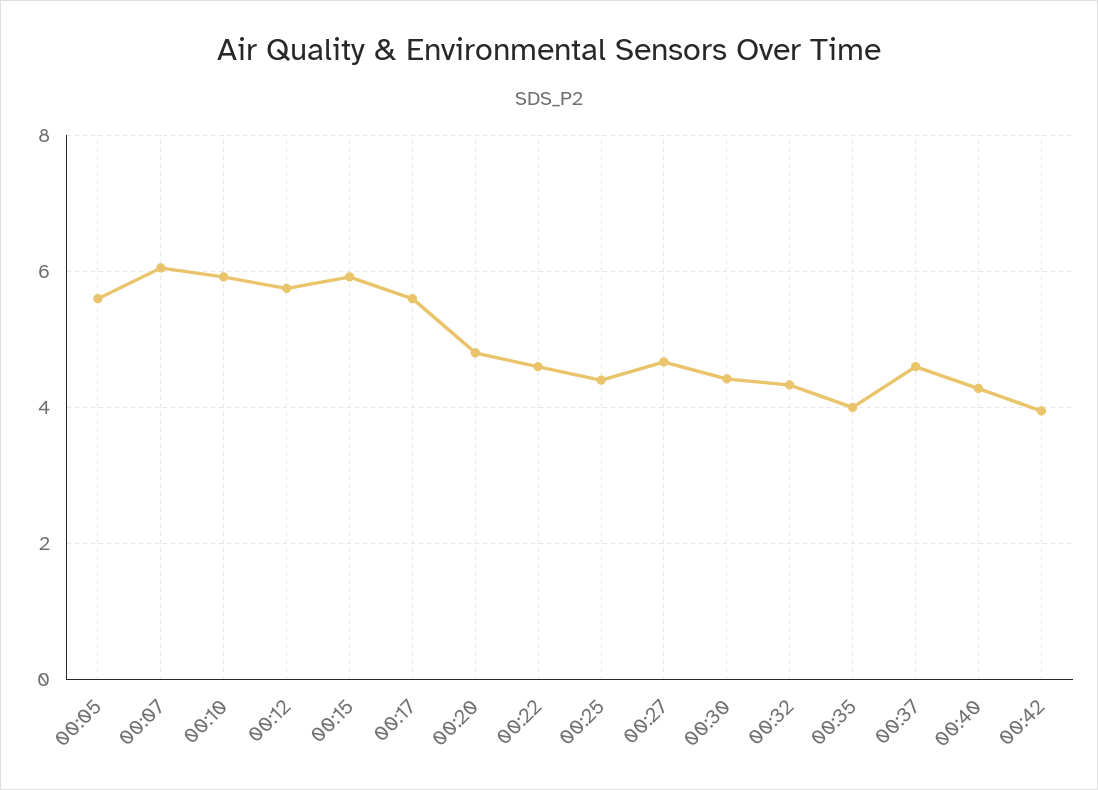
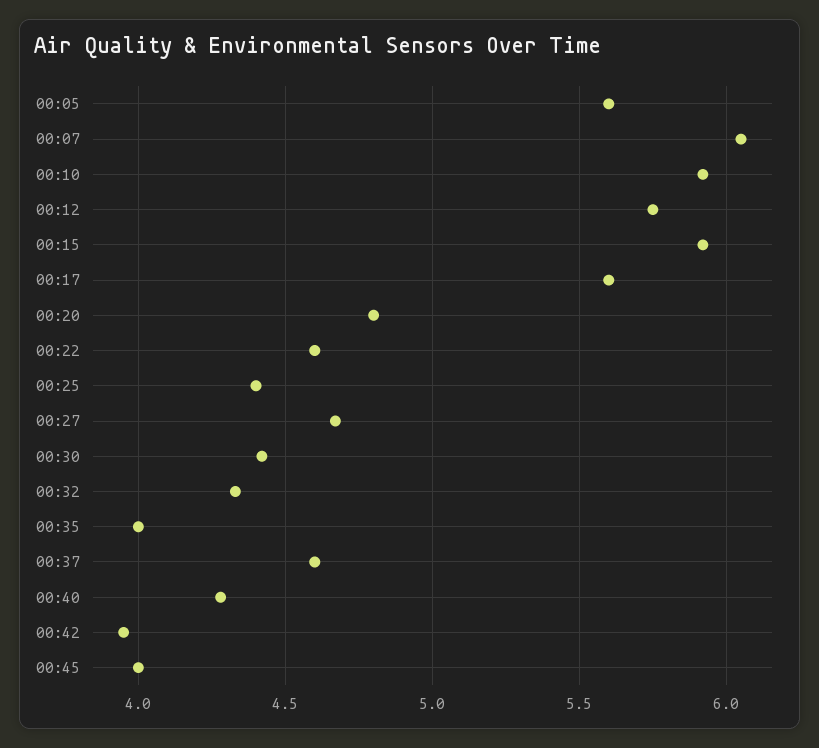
00:45: none -> 4

